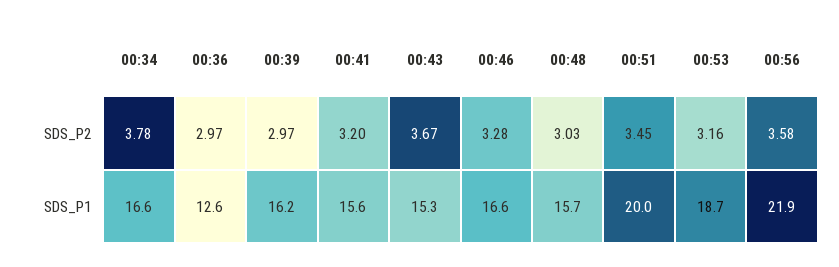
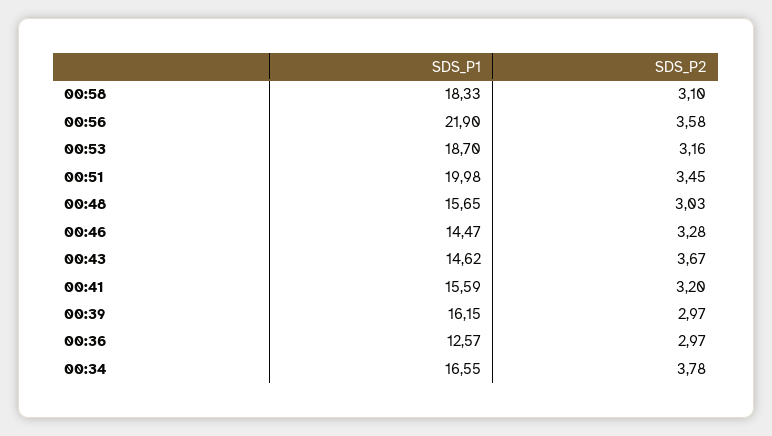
00:43, SDS_P1: 15.3 -> 14.62
00:46, SDS_P1: 16.6 -> 14.47
00:58, SDS_P1: none -> 18.33
00:58, SDS_P2: none -> 3.1

